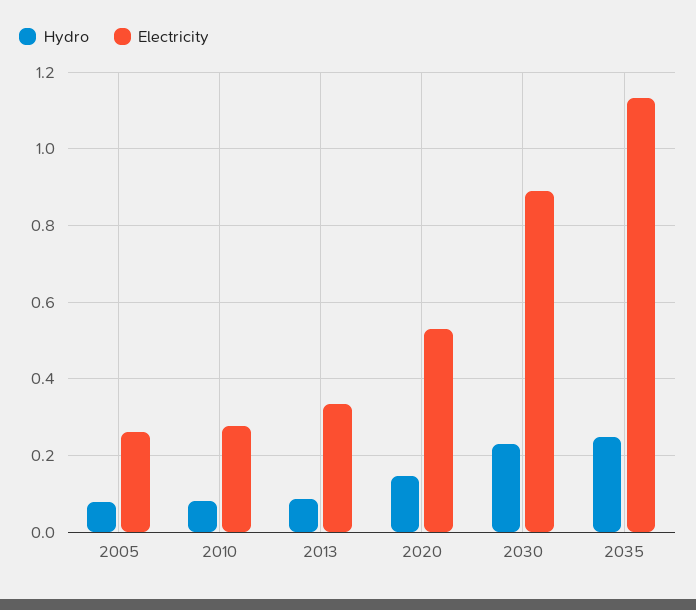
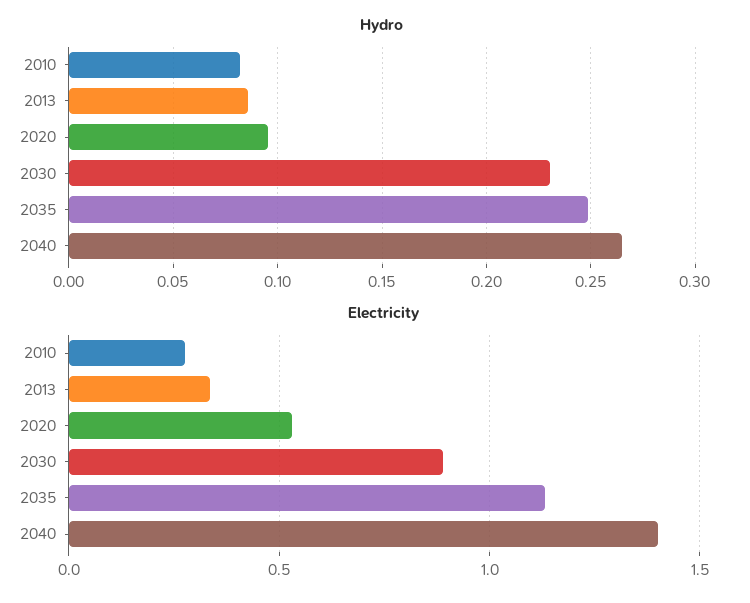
Hydro, 2005: 0.08 -> none
Electricity, 2005: 0.26 -> none
Hydro, 2020: 0.14 -> 0.095
Hydro, 2040: none -> 0.265
Electricity, 2040: none -> 1.4

